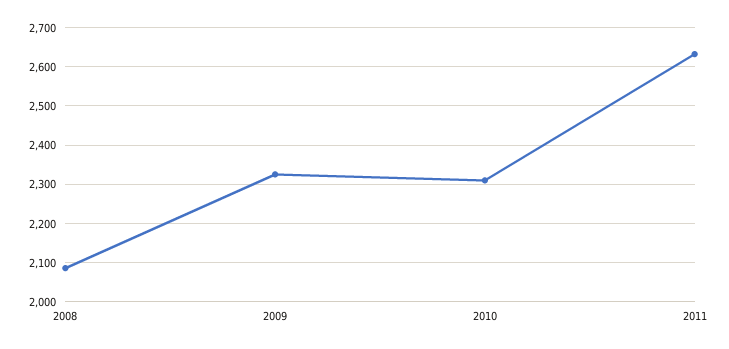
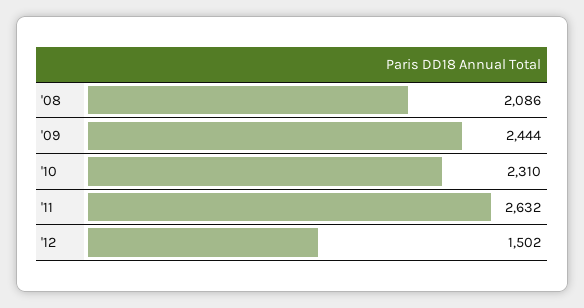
2009: 2320 -> 2444
'12: none -> 1502

